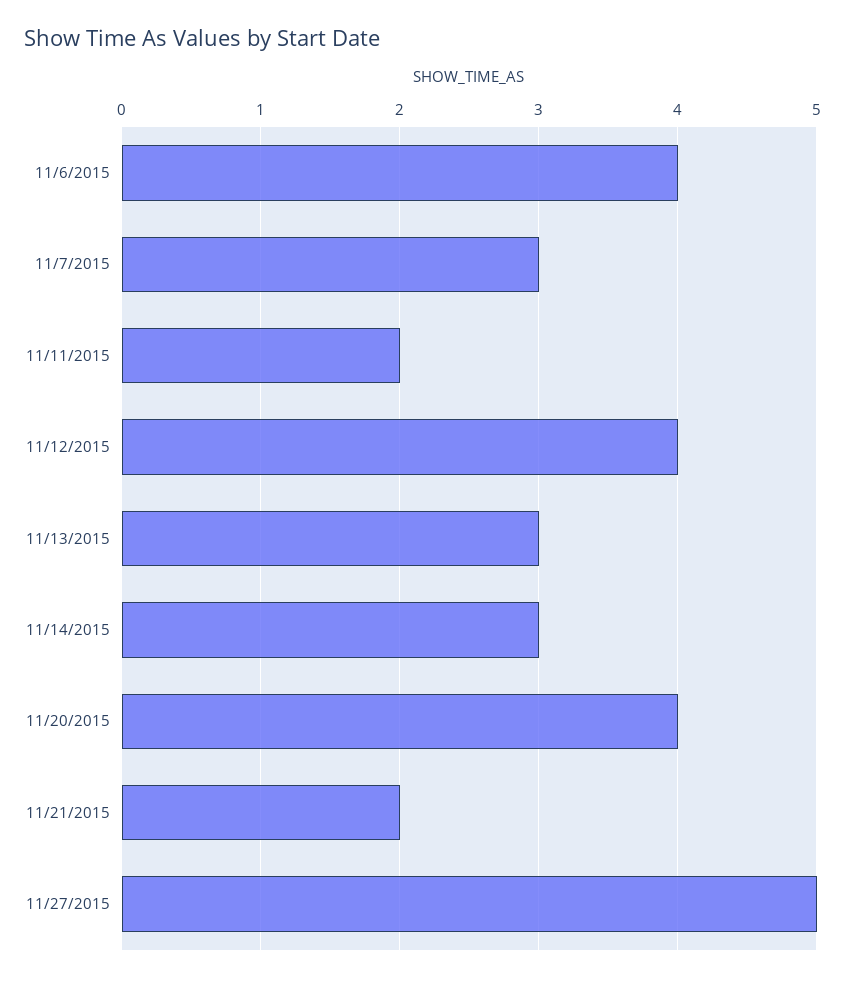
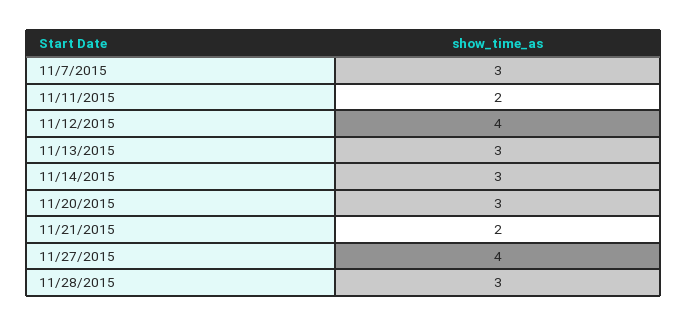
11/6/2015: 4 -> none
11/20/2015: 4 -> 3
11/27/2015: 5 -> 4
11/28/2015: none -> 3

